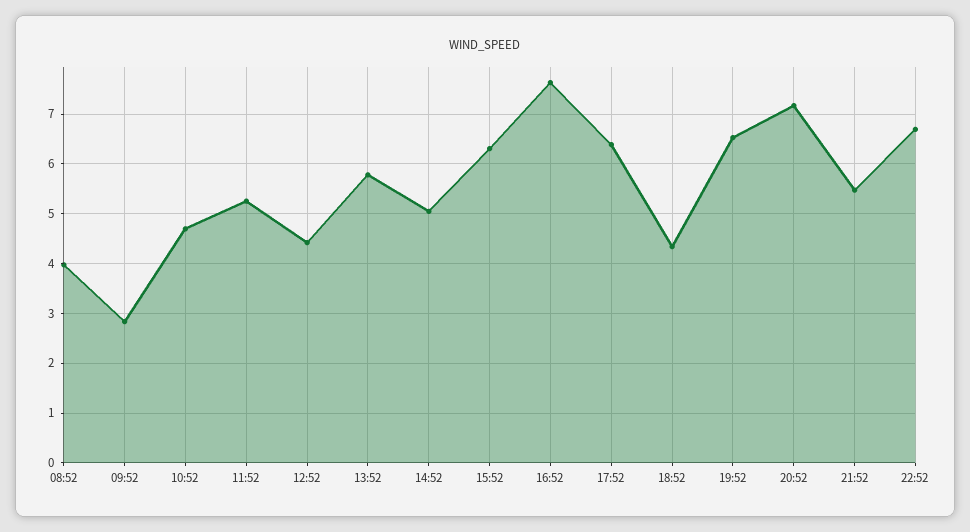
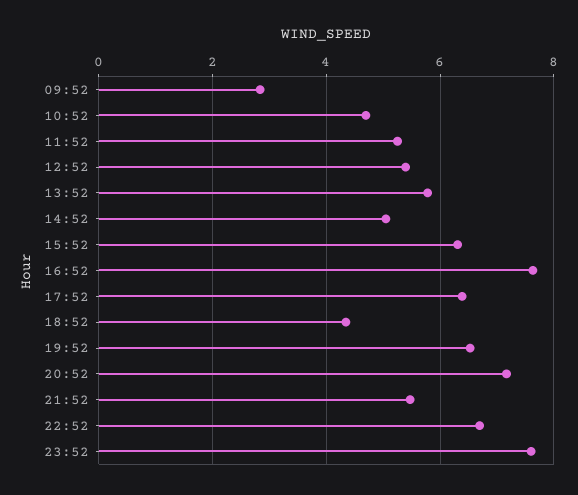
08:52: 4 -> none
12:52: 4.4 -> 5.4
23:52: none -> 7.6

